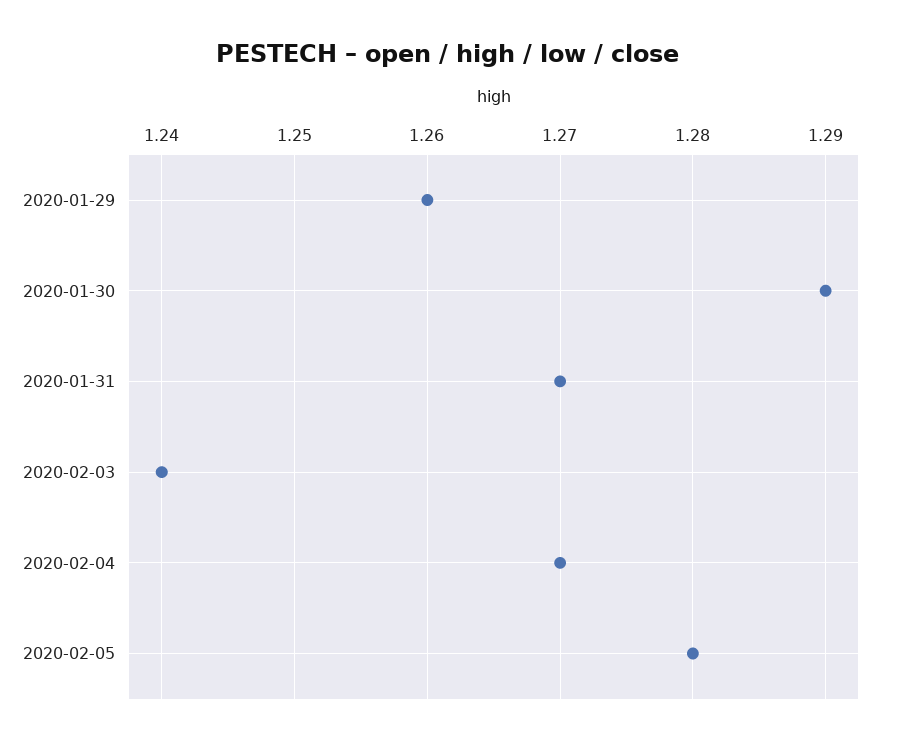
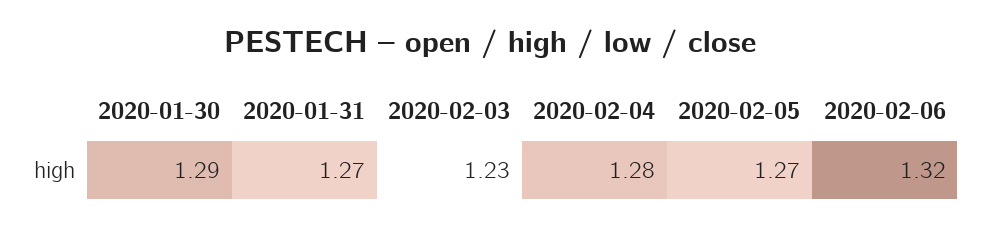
2020-01-29: 1.26 -> none
2020-02-03: 1.24 -> 1.23
2020-02-04: 1.27 -> 1.28
2020-02-05: 1.28 -> 1.27
2020-02-06: none -> 1.32

